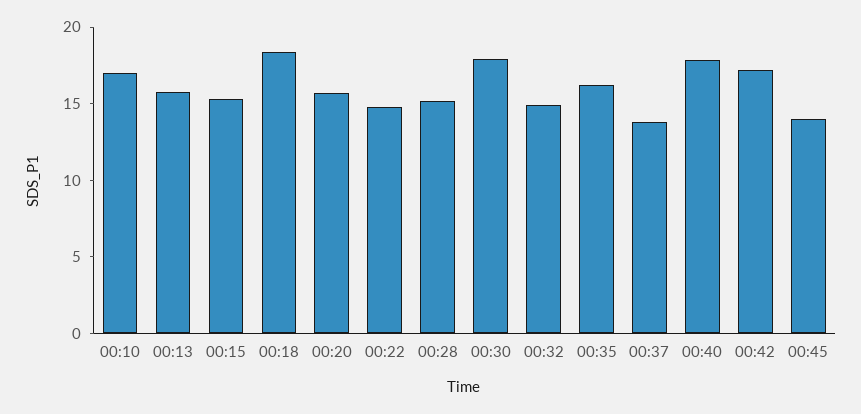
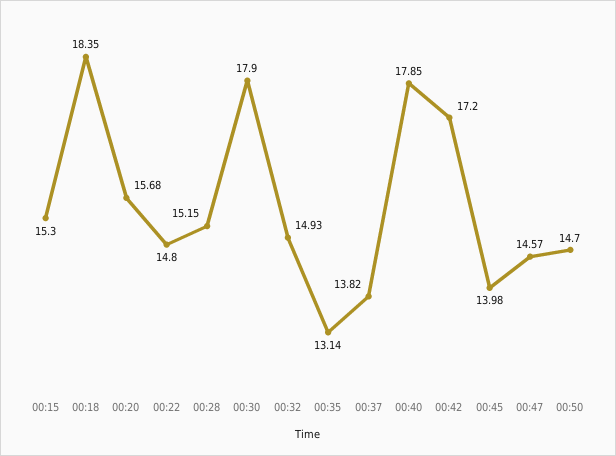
00:10: 17 -> none
00:13: 16 -> none
00:35: 16 -> 13.14
00:47: none -> 14.57
00:50: none -> 14.7

